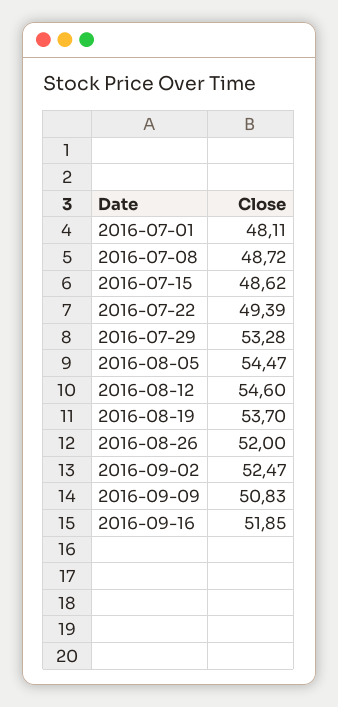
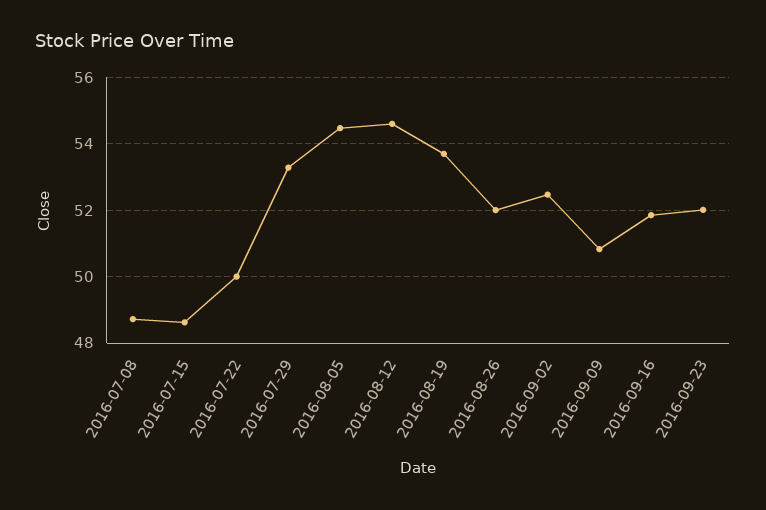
2016-07-01: 48.11 -> none
2016-07-22: 49.39 -> 50
2016-09-23: none -> 52

